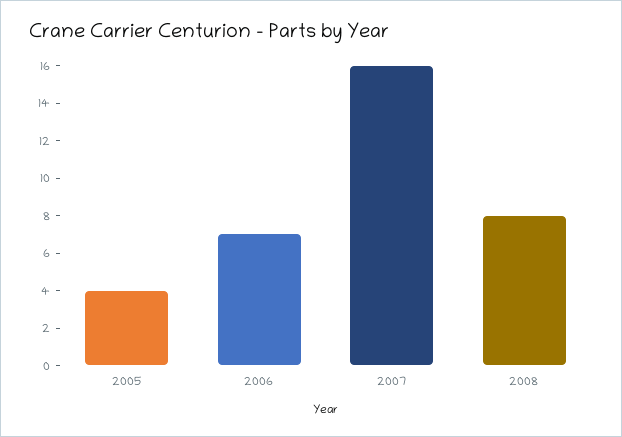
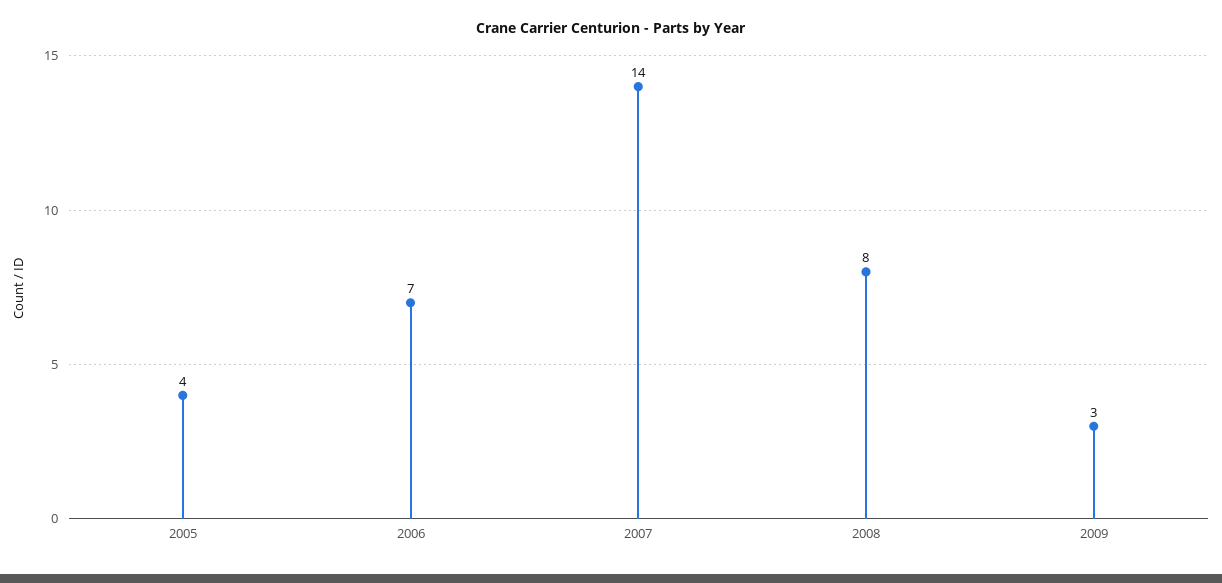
2007: 16 -> 14
2009: none -> 3

